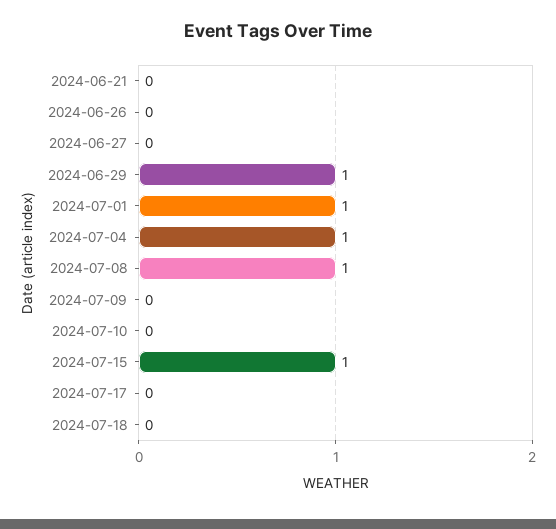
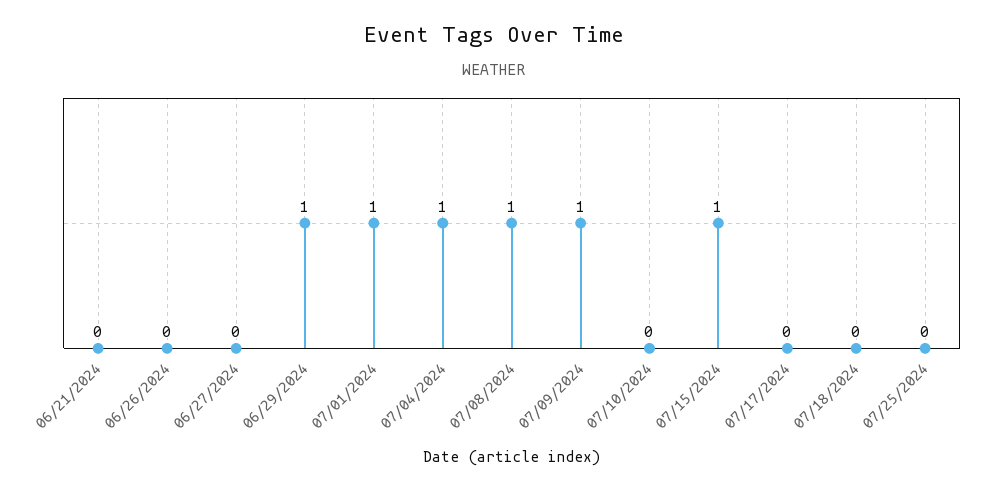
2024-07-09: 0 -> 1
07/25/2024: none -> 0

